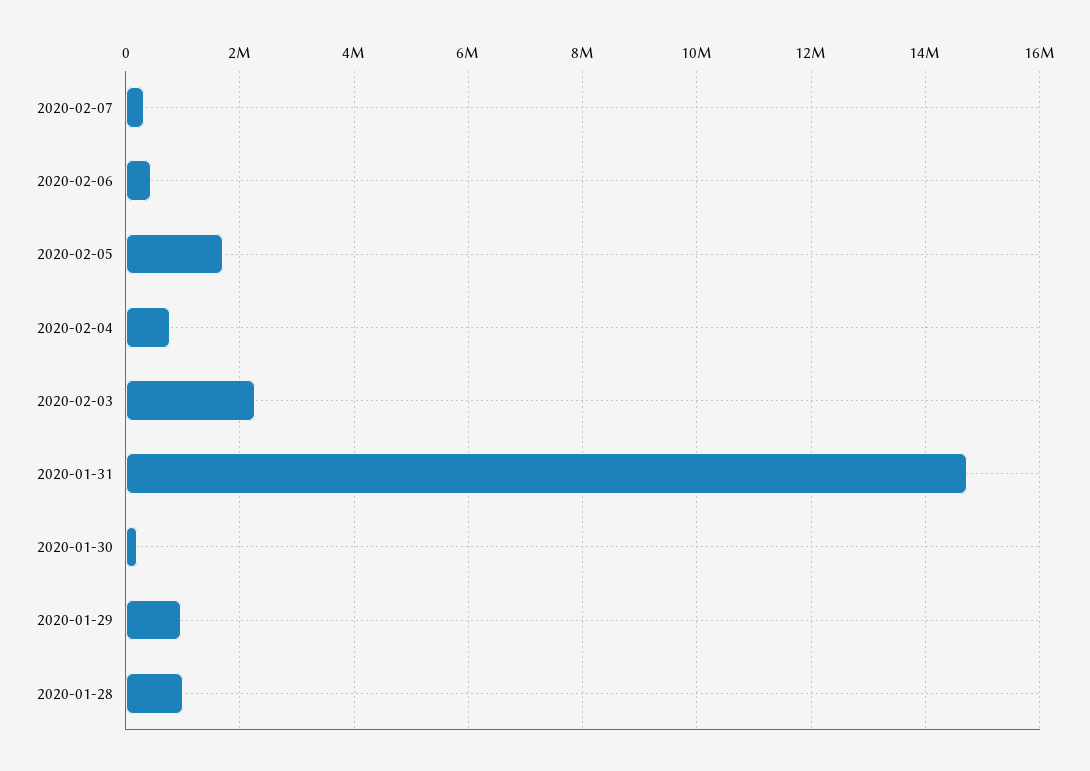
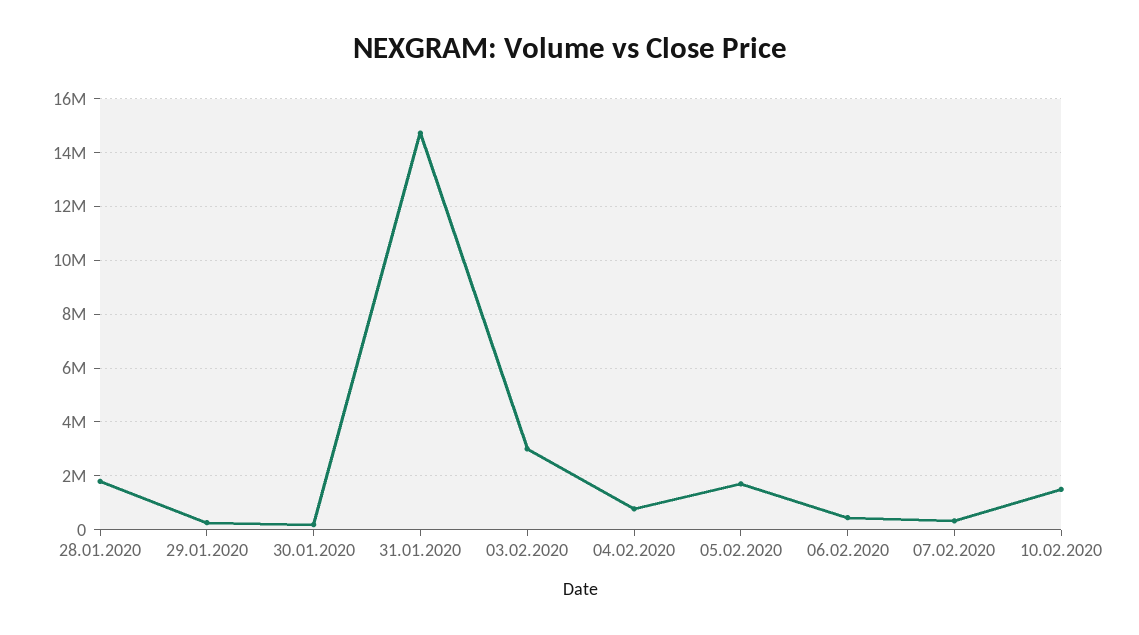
2020-02-03: 2200000 -> 3000000
2020-01-29: 1000000 -> 250000
2020-01-28: 1000000 -> 1750000
10.02.2020: none -> 1500000

